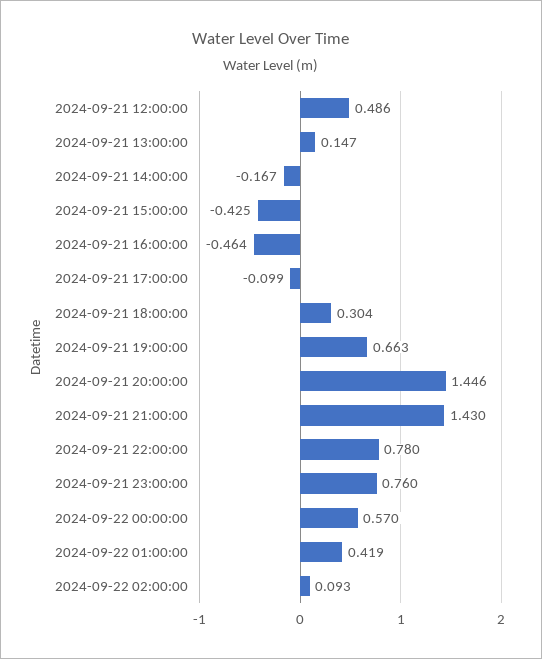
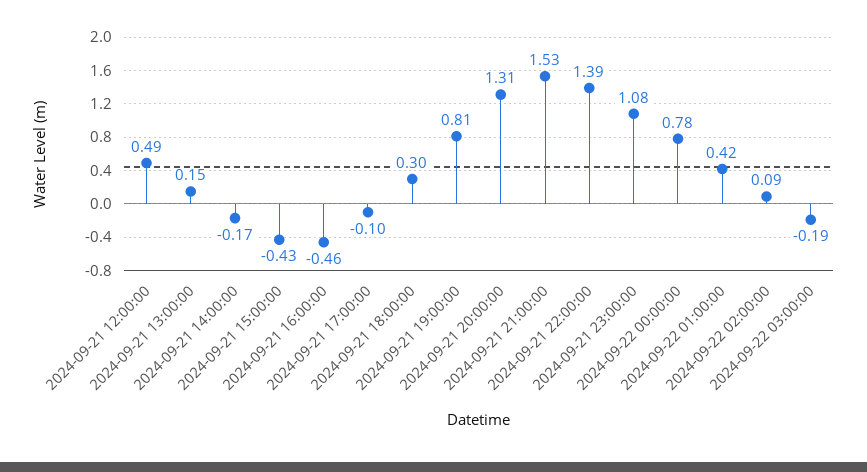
2024-09-21 19:00:00: 0.663 -> 0.81
2024-09-21 20:00:00: 1.446 -> 1.31
2024-09-21 21:00:00: 1.43 -> 1.53
2024-09-21 22:00:00: 0.78 -> 1.39
2024-09-21 23:00:00: 0.76 -> 1.08
2024-09-22 00:00:00: 0.57 -> 0.78
2024-09-22 03:00:00: none -> -0.19

